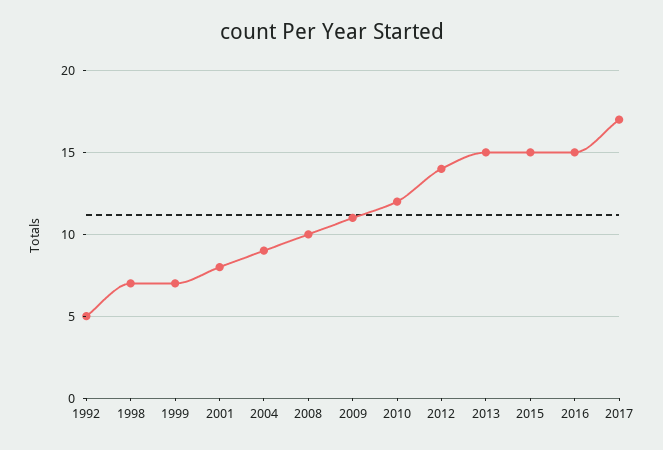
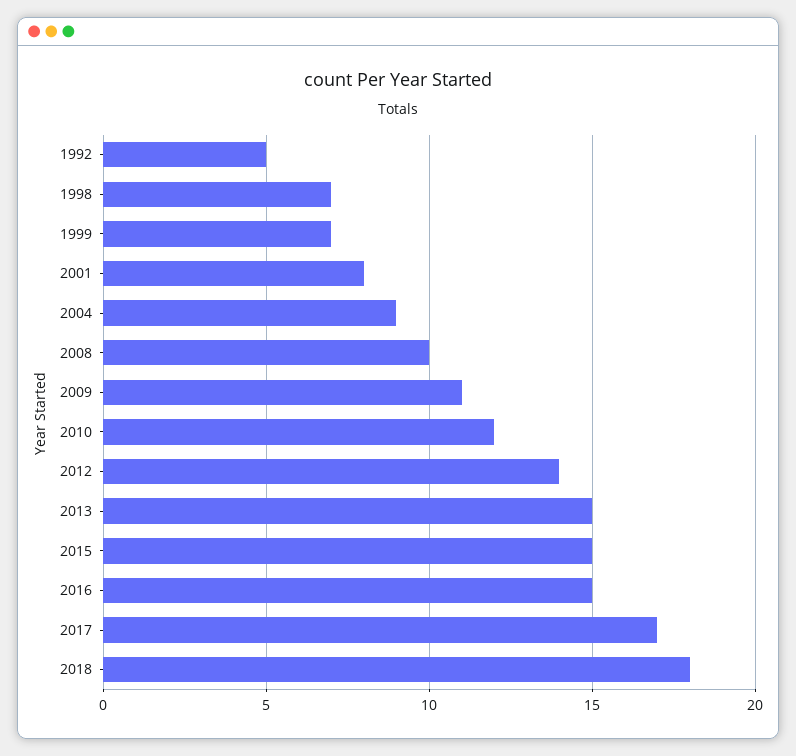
2018: none -> 18

